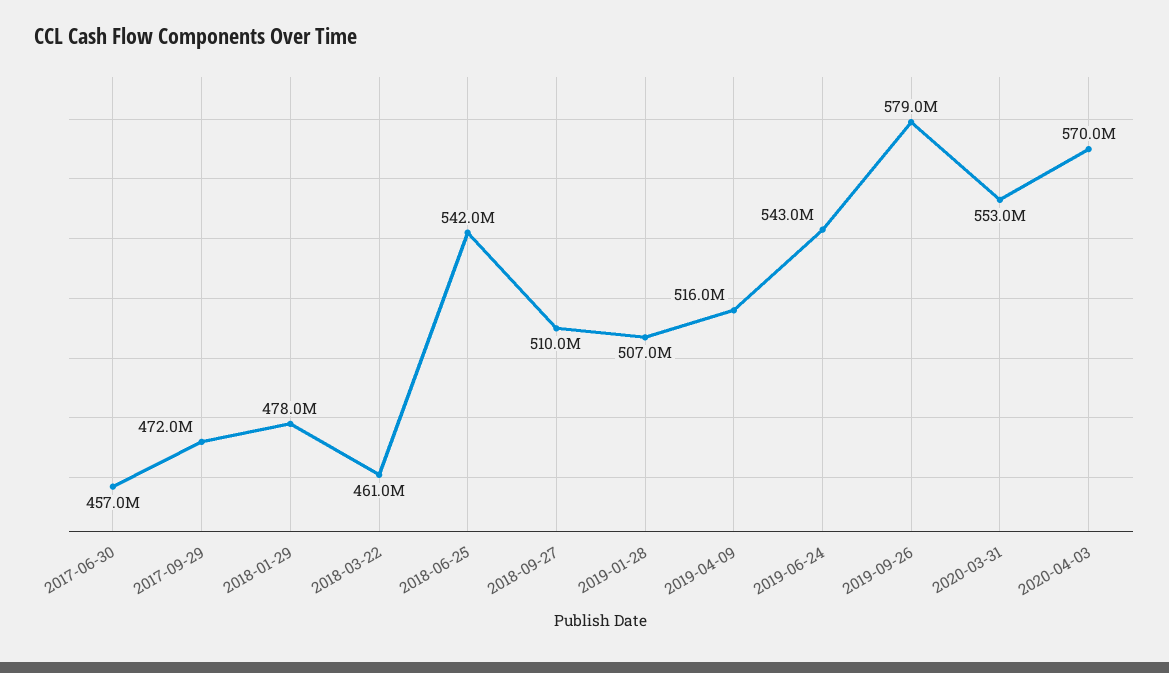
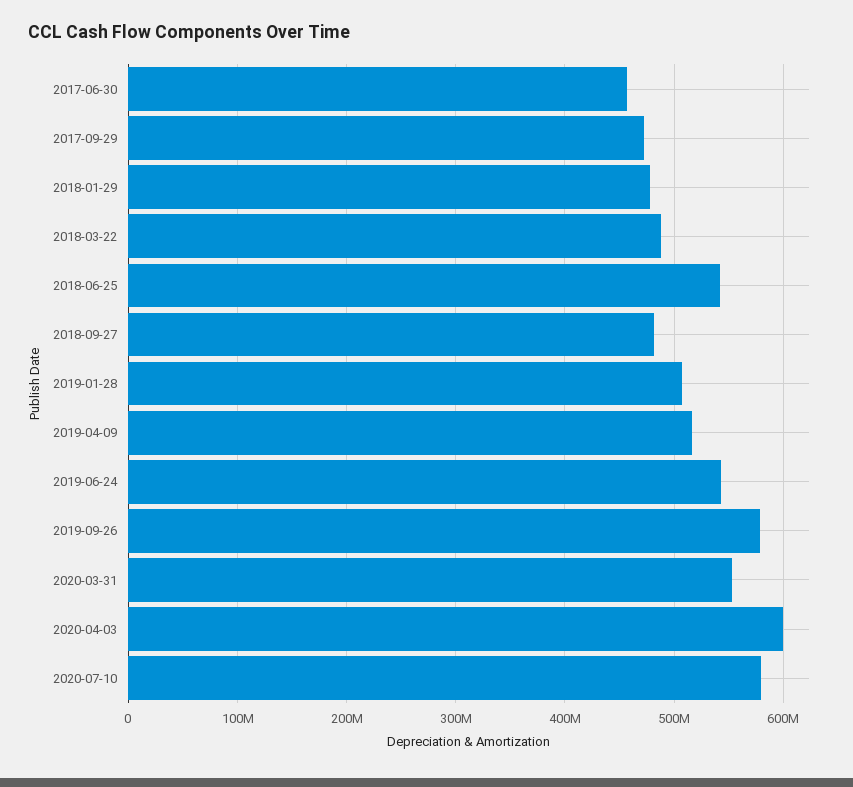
2018-03-22: 461000000 -> 490000000
2018-09-27: 510000000 -> 480000000
2020-04-03: 570000000 -> 600000000
2020-07-10: none -> 580000000

